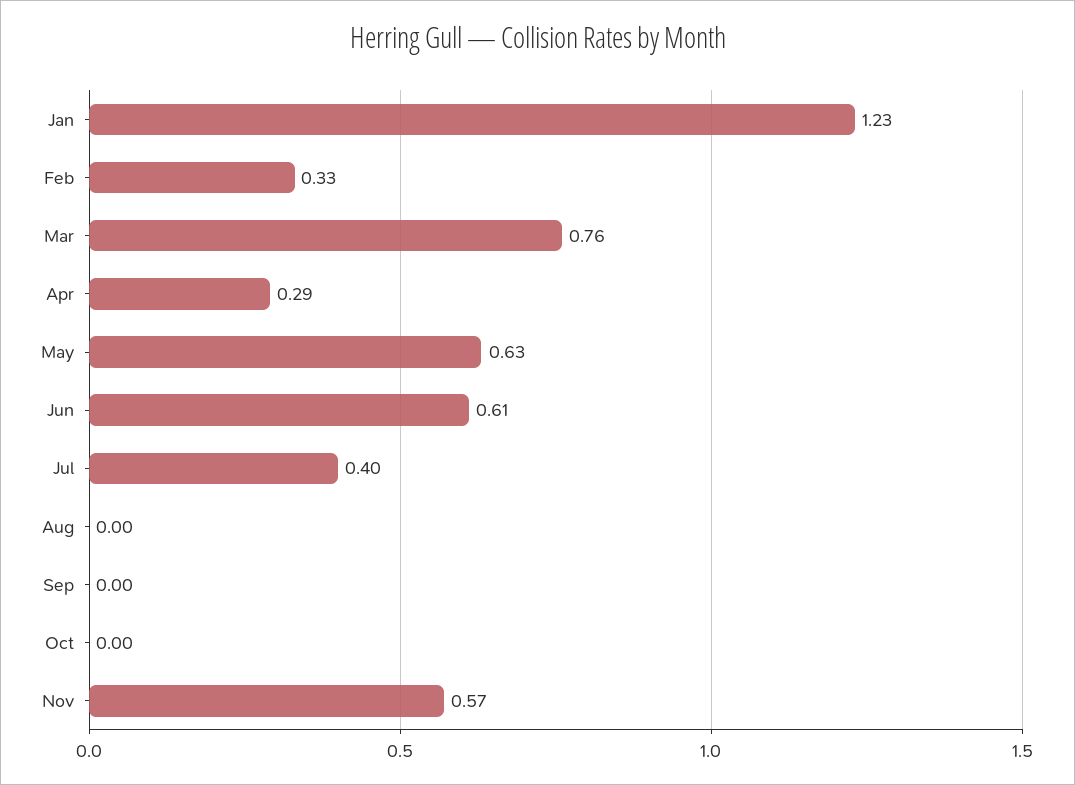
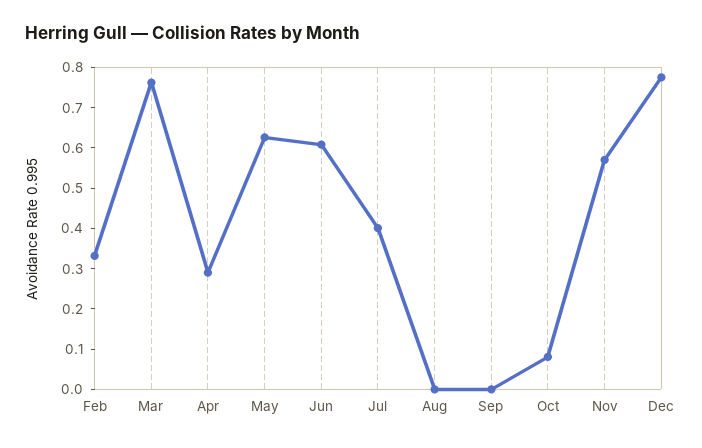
Jan: 1.23 -> none
Oct: 0 -> 0.08
Dec: none -> 0.78

